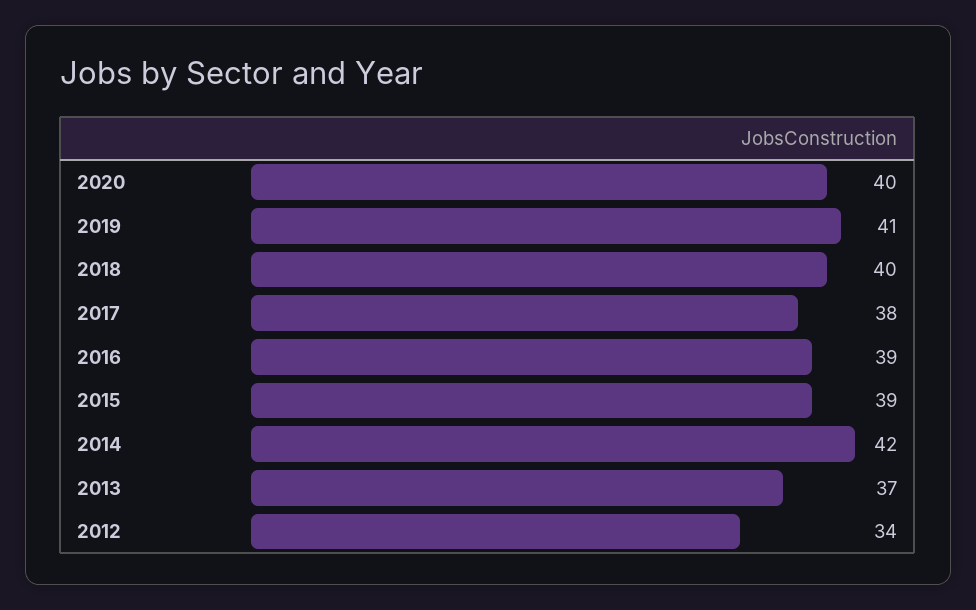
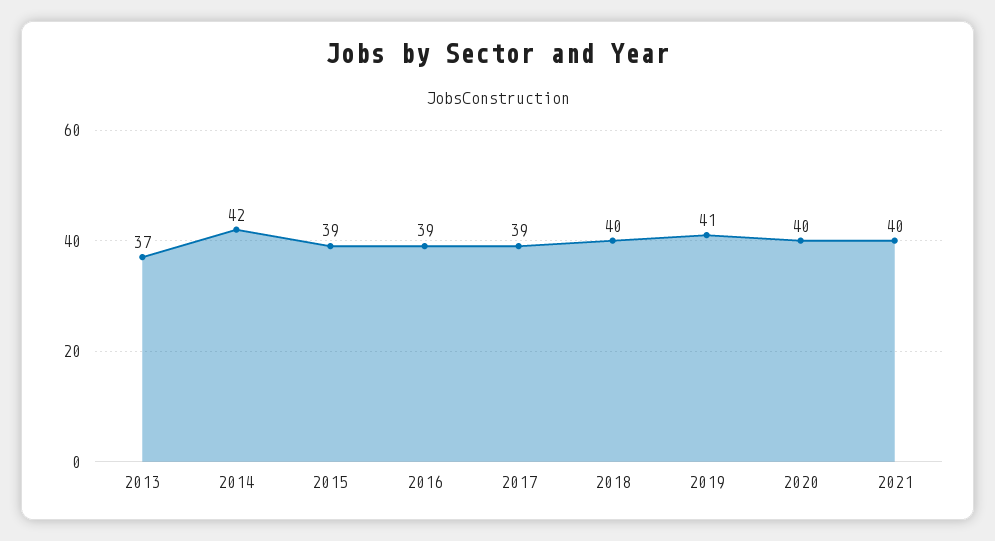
2017: 38 -> 39
2012: 34 -> none
2021: none -> 40

